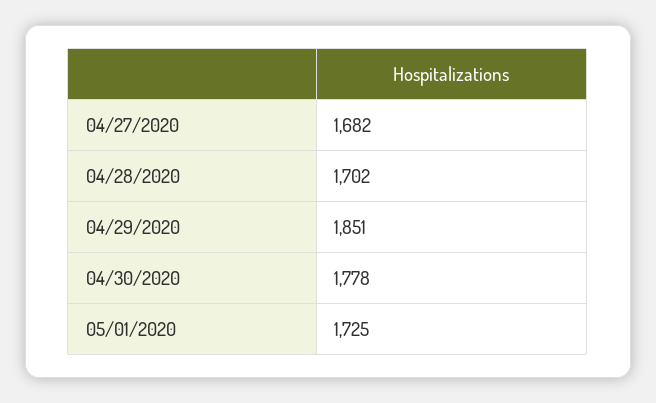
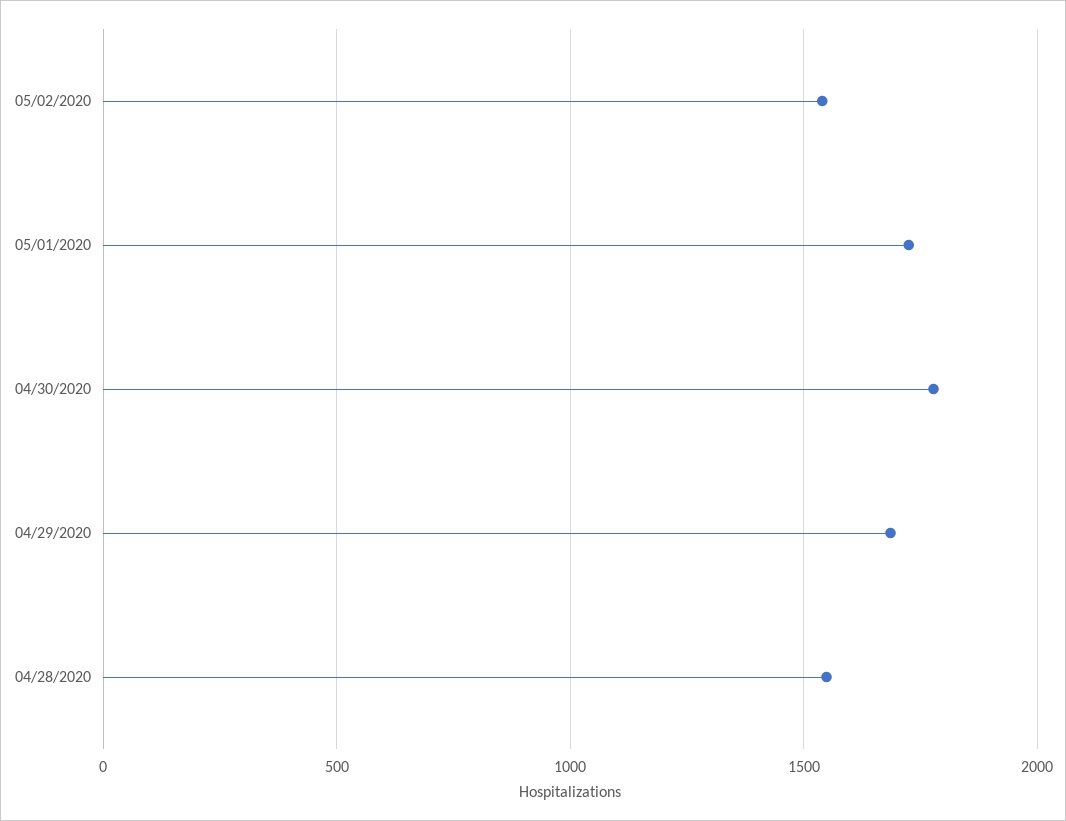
04/27/2020: 1682 -> none
04/28/2020: 1702 -> 1550
04/29/2020: 1851 -> 1700
05/02/2020: none -> 1550

